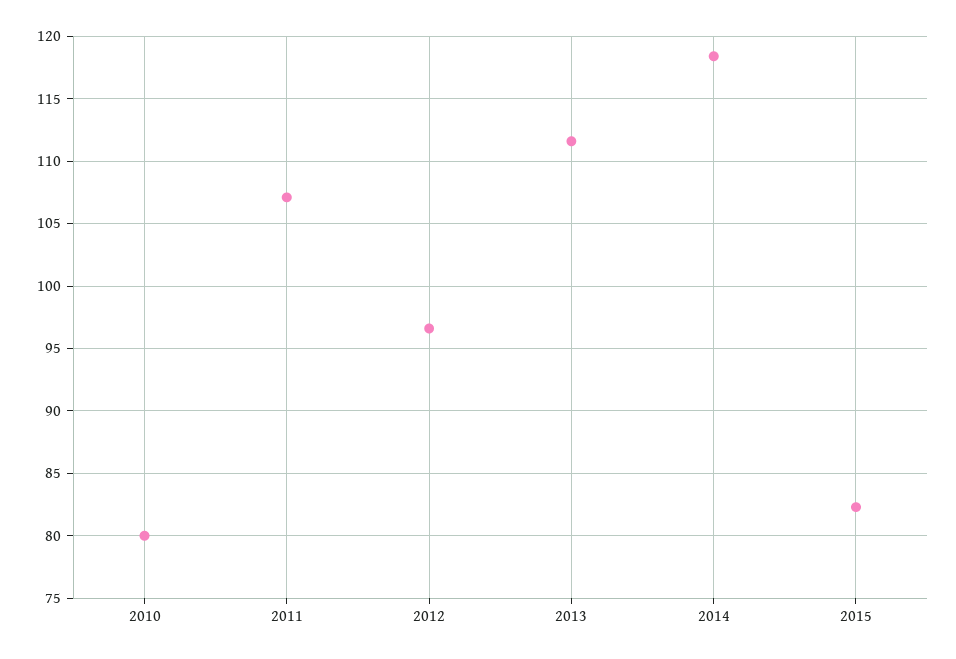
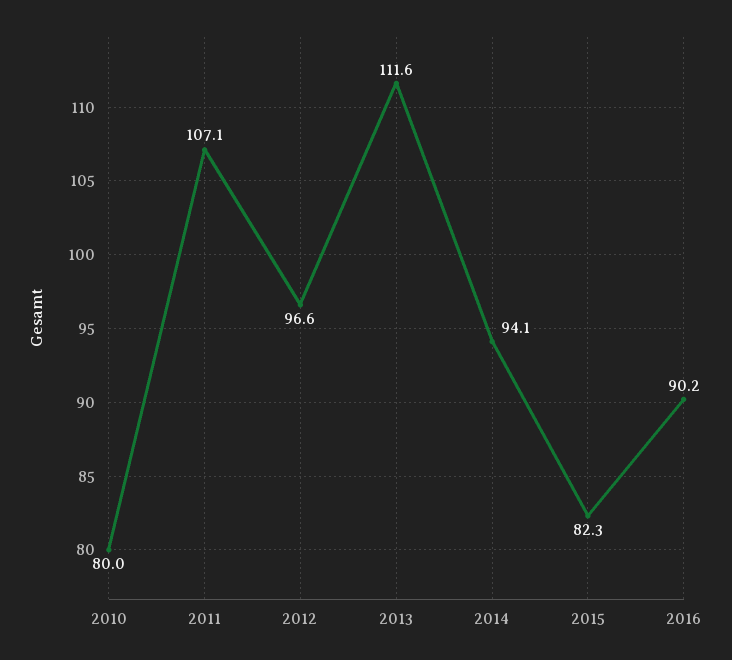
2014: 118.5 -> 94.1
2016: none -> 90.2

